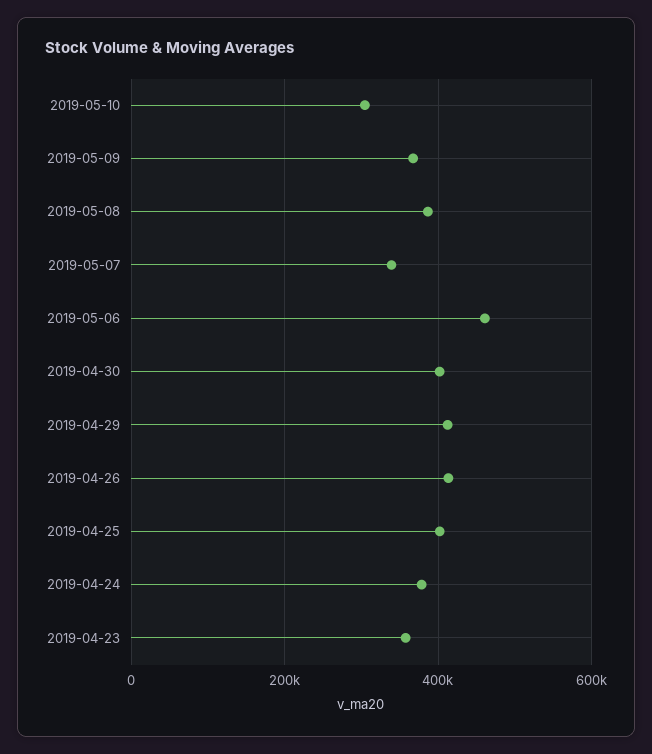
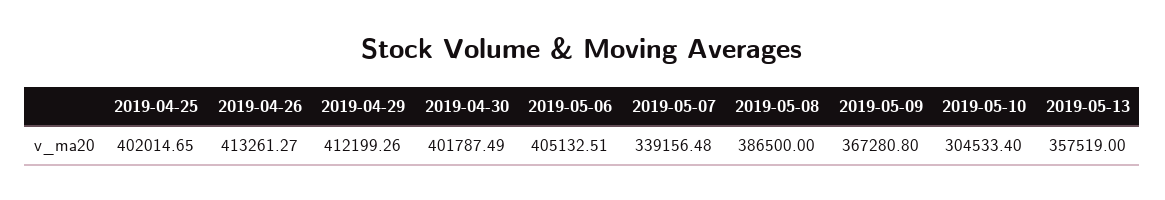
2019-05-06: 460000 -> 405132.51
2019-04-24: 380000 -> none
2019-04-23: 360000 -> none
2019-05-13: none -> 357519

